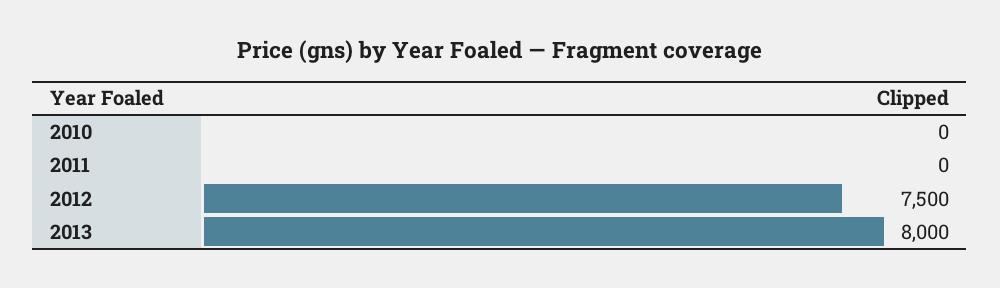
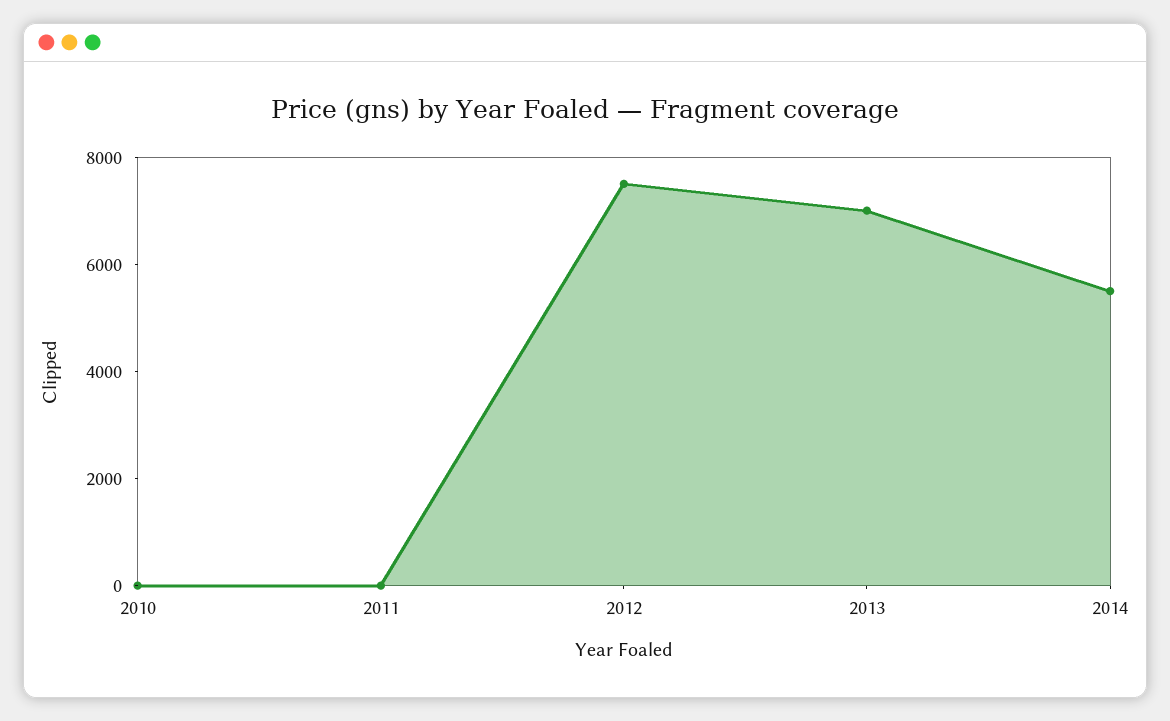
2013: 8000 -> 7000
2014: none -> 5500

